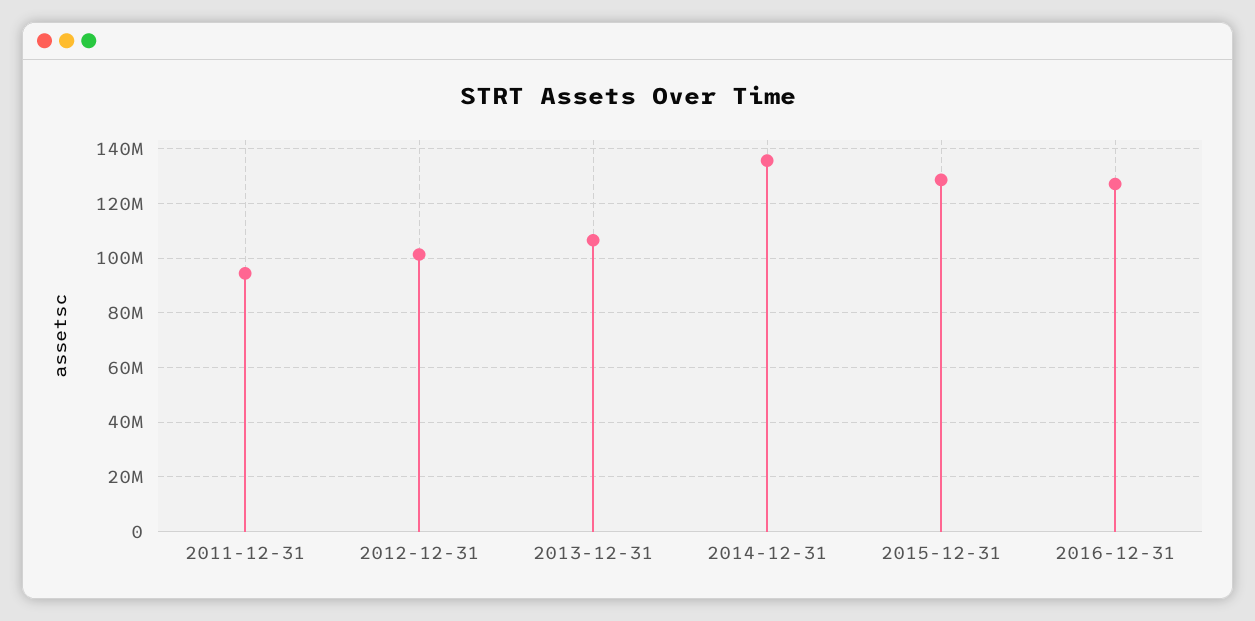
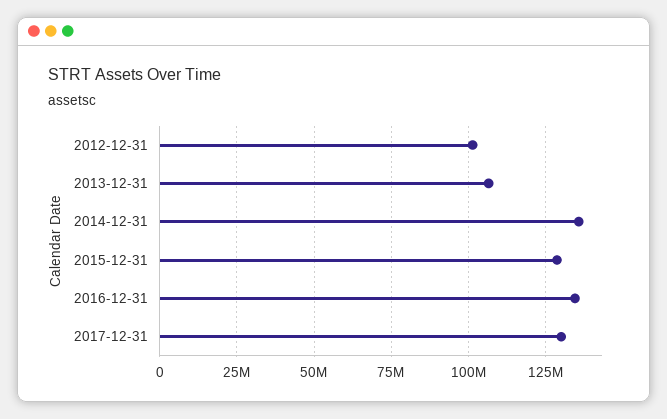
2011-12-31: 95000000 -> none
2016-12-31: 127500000 -> 135000000
2017-12-31: none -> 130000000

